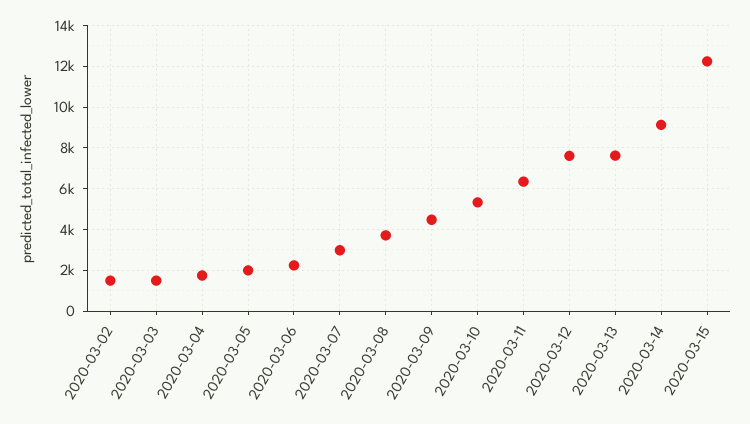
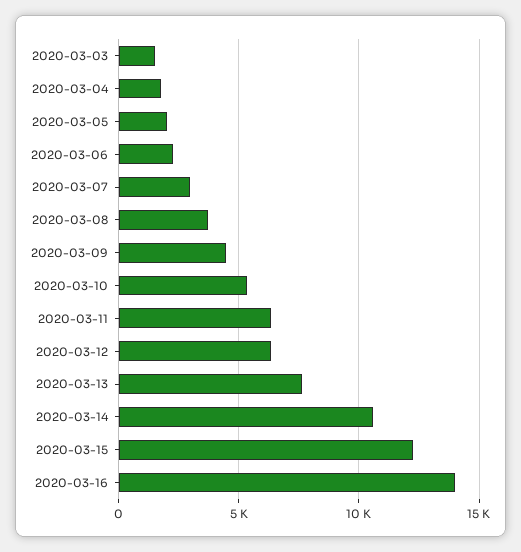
2020-03-02: 1500 -> none
2020-03-12: 7500 -> 6500
2020-03-14: 9000 -> 10500
2020-03-16: none -> 14000

